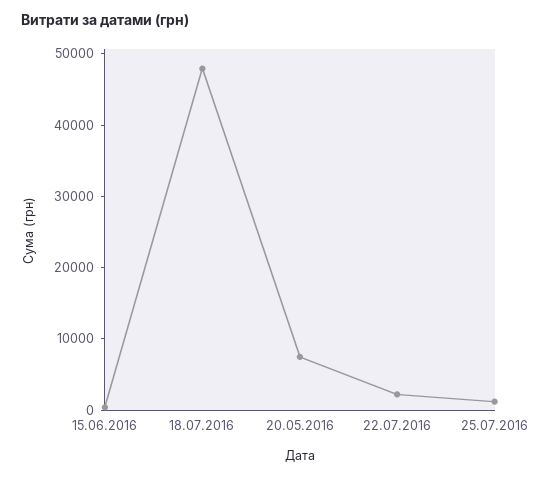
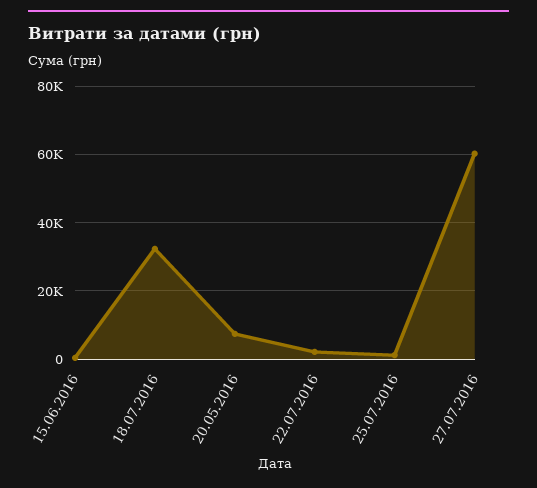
18.07.2016: 48000 -> 32000
27.07.2016: none -> 60000

